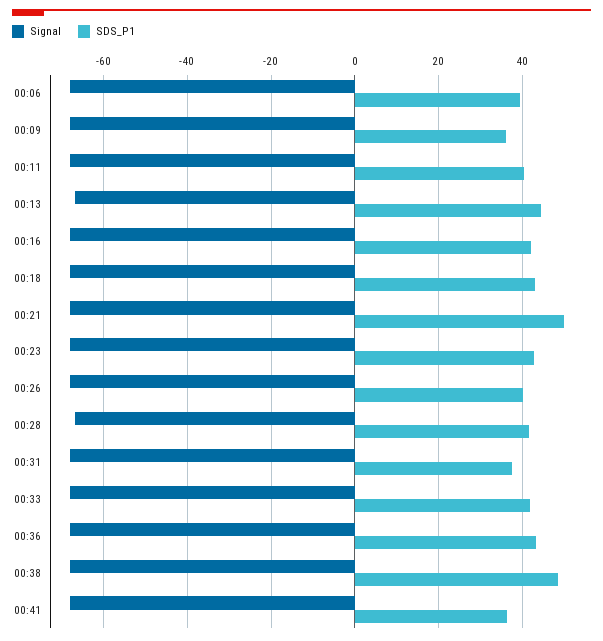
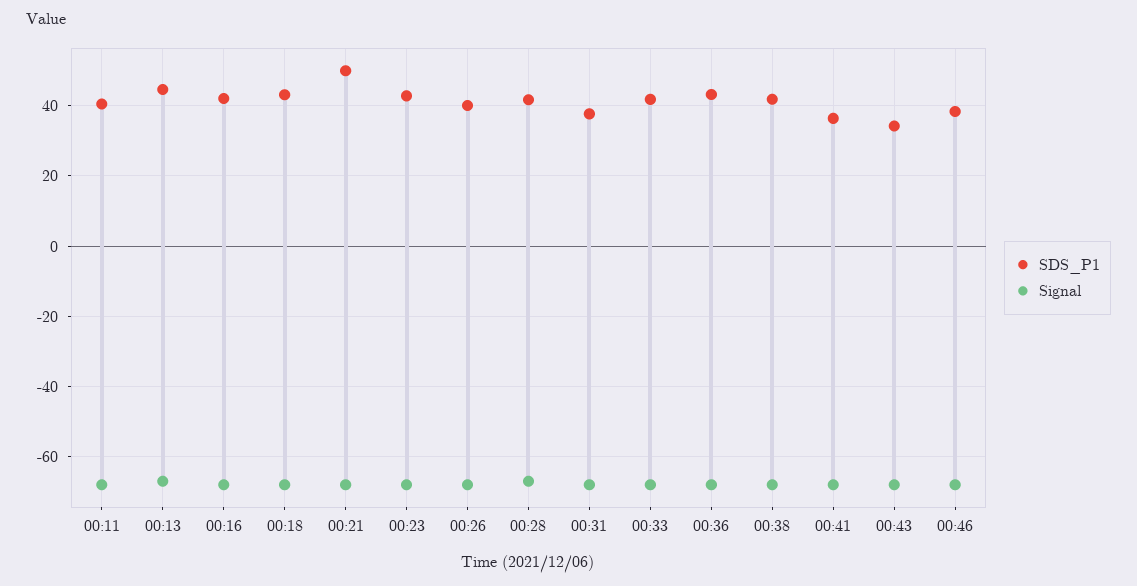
Signal, 00:06: -68 -> none
SDS_P1, 00:06: 40 -> none
Signal, 00:09: -68 -> none
SDS_P1, 00:09: 36 -> none
SDS_P1, 00:38: 48 -> 42
SDS_P1, 00:43: none -> 34
Signal, 00:43: none -> -68
SDS_P1, 00:46: none -> 38
Signal, 00:46: none -> -68

